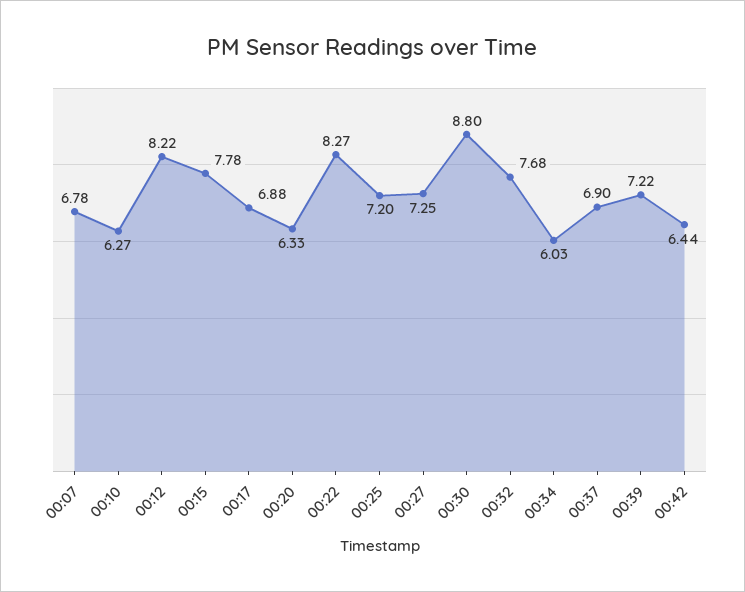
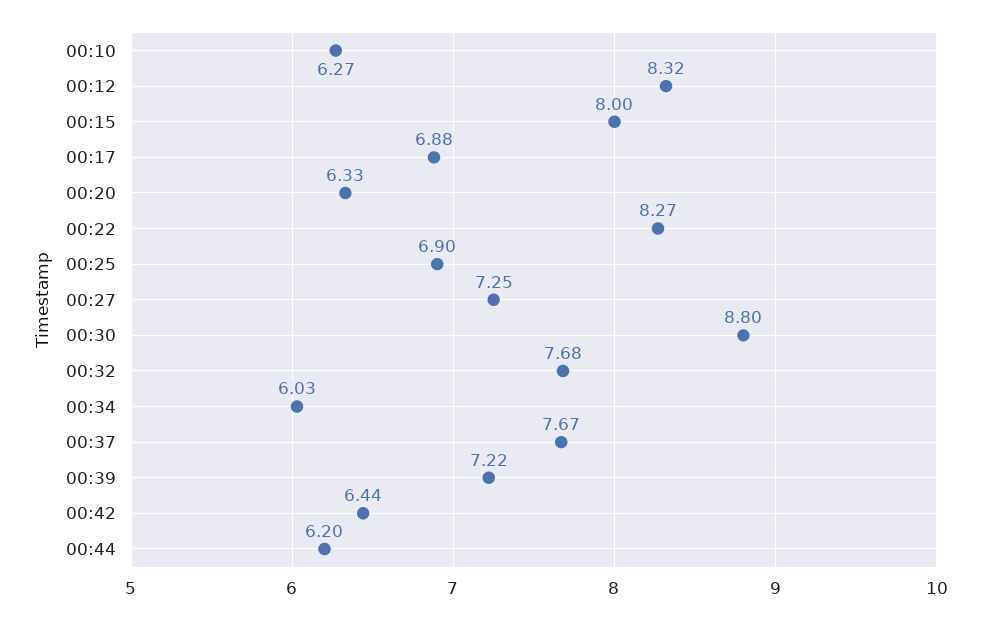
00:07: 6.78 -> none
00:12: 8.22 -> 8.32
00:15: 7.78 -> 8
00:25: 7.2 -> 6.9
00:37: 6.9 -> 7.67
00:44: none -> 6.2

